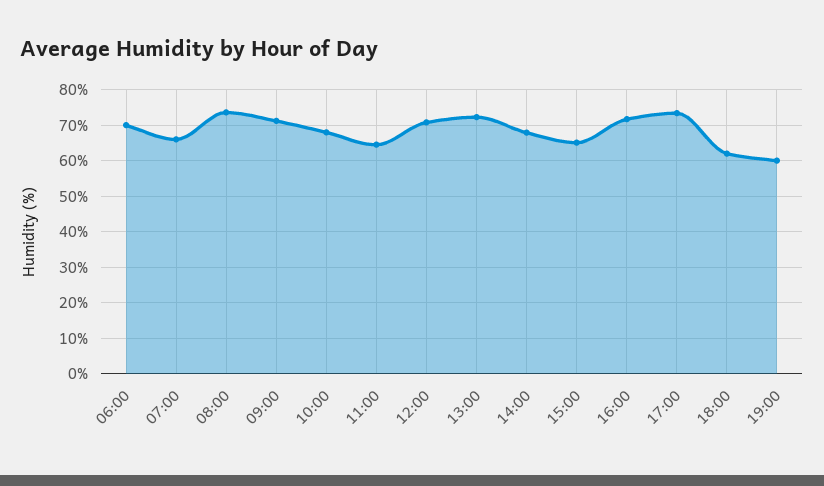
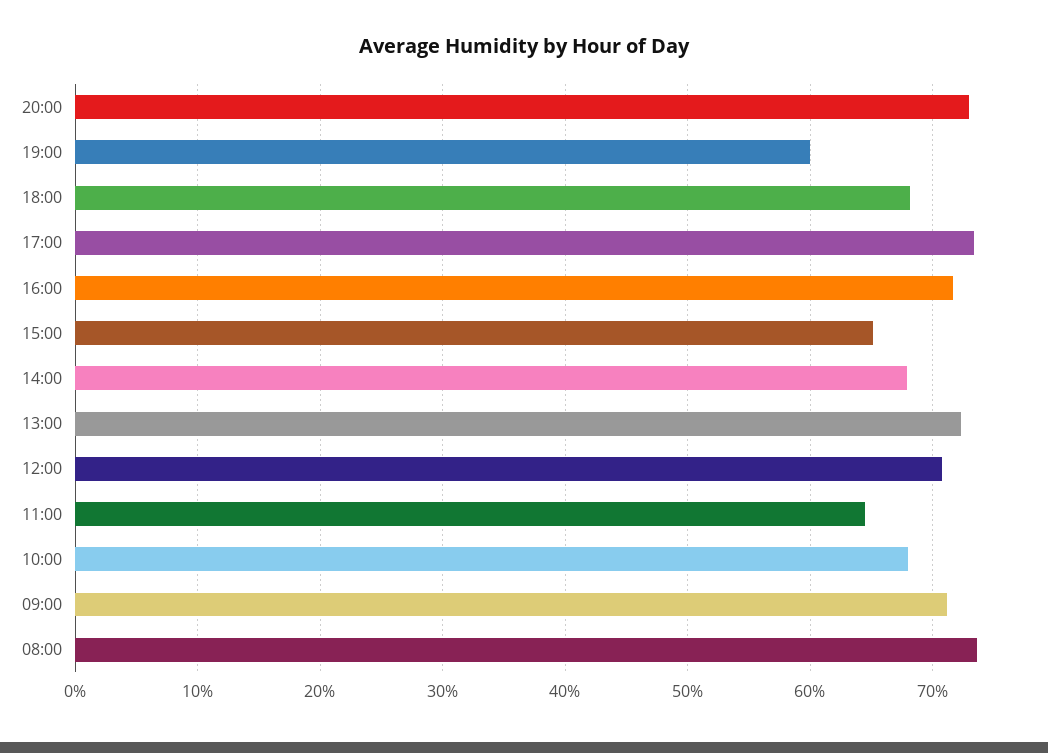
06:00: 70 -> none
07:00: 66 -> none
18:00: 62 -> 68
20:00: none -> 73

